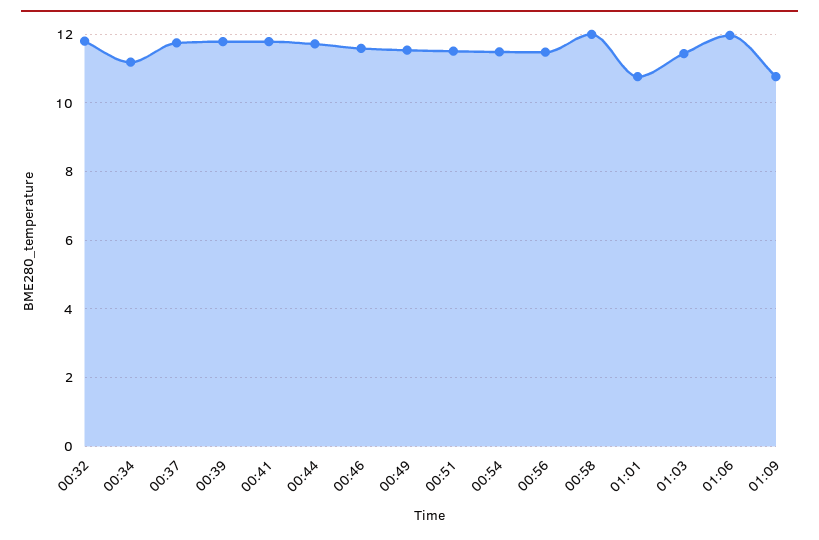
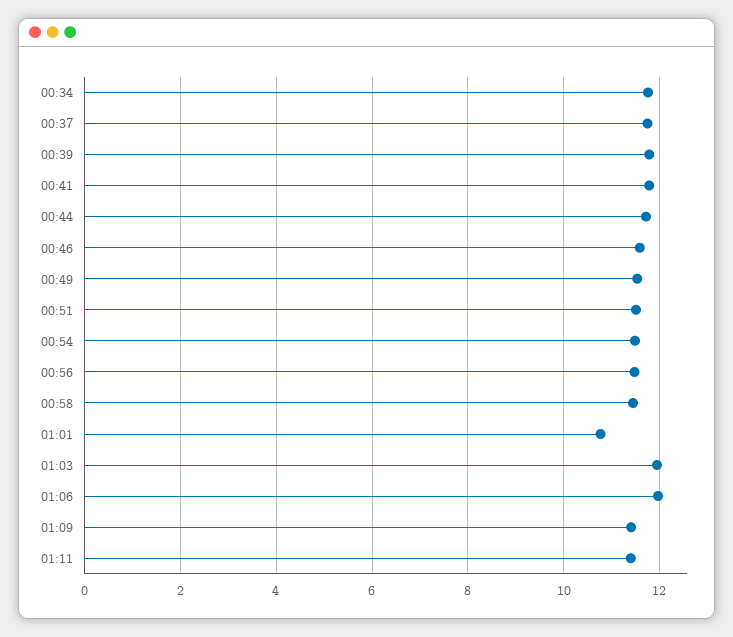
00:32: 11.8 -> none
00:34: 11.2 -> 11.8
00:58: 12 -> 11.4
01:03: 11.4 -> 12
01:09: 10.8 -> 11.4
01:11: none -> 11.4

